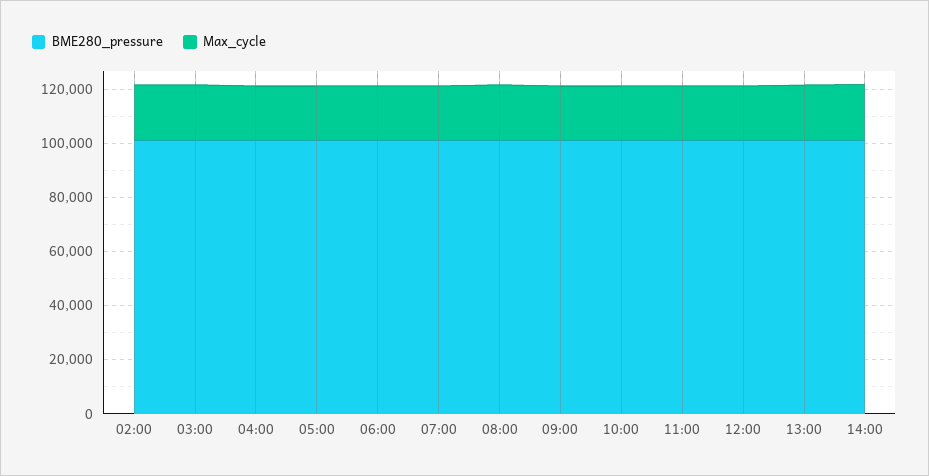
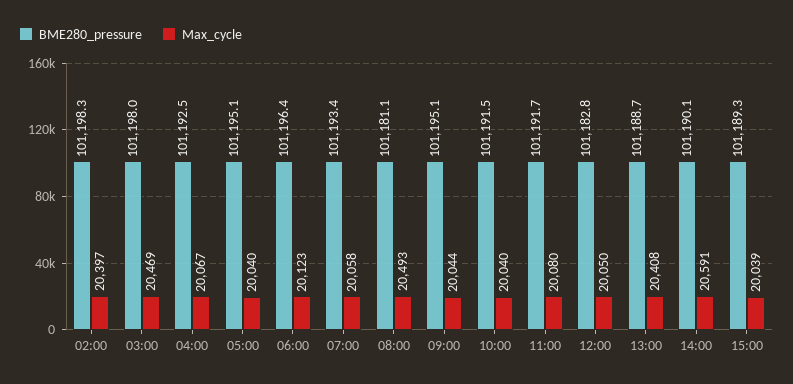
BME280_pressure, 15:00: none -> 101189.3
Max_cycle, 15:00: none -> 20039

